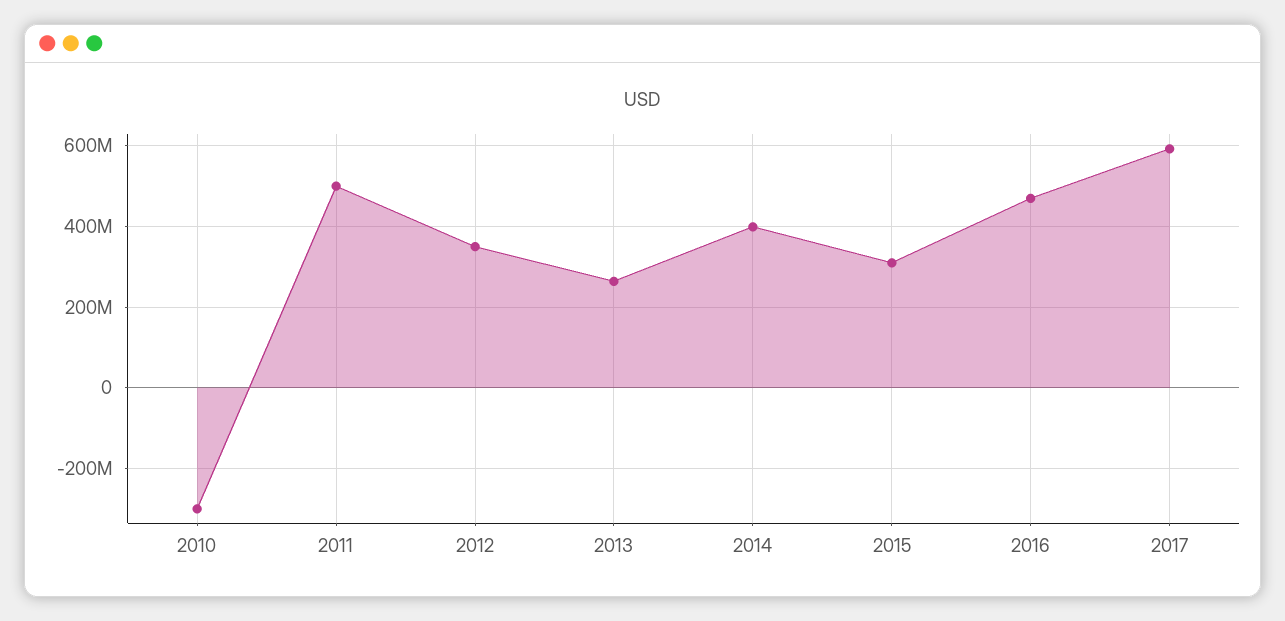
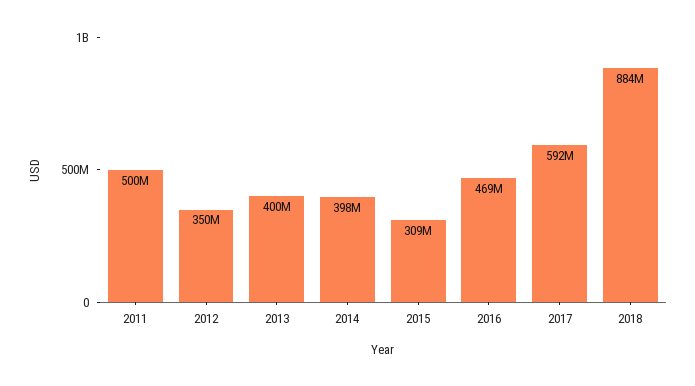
2010: -300000000 -> none
2013: 260000000 -> 400000000
2018: none -> 884000000

